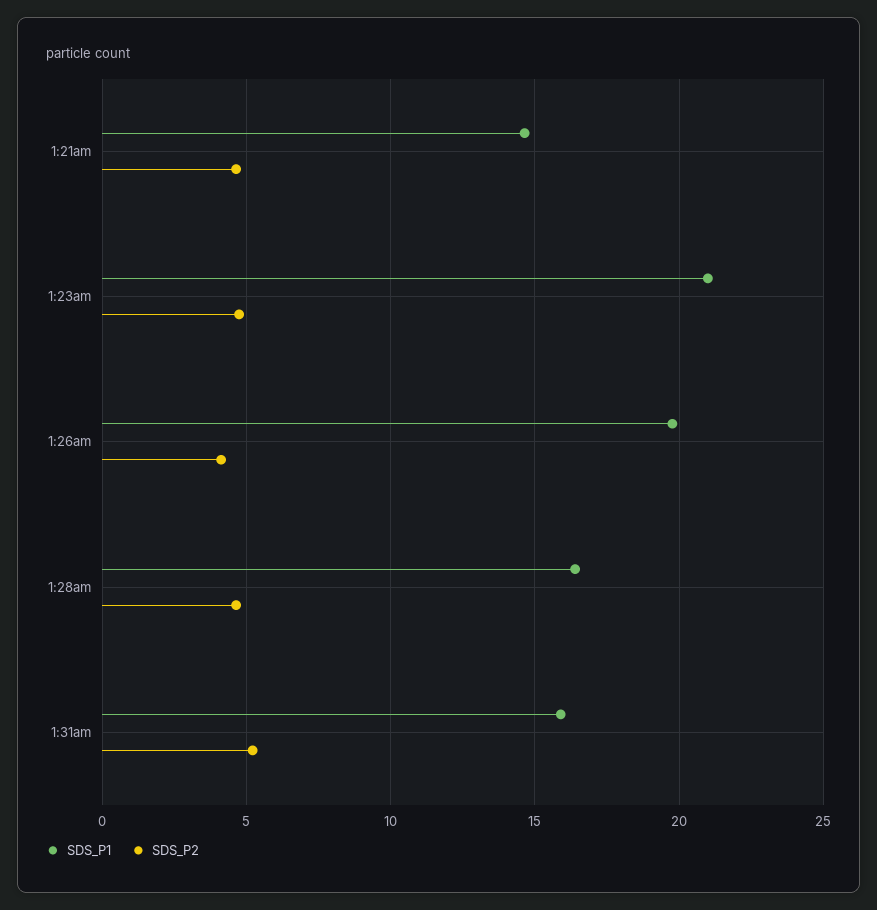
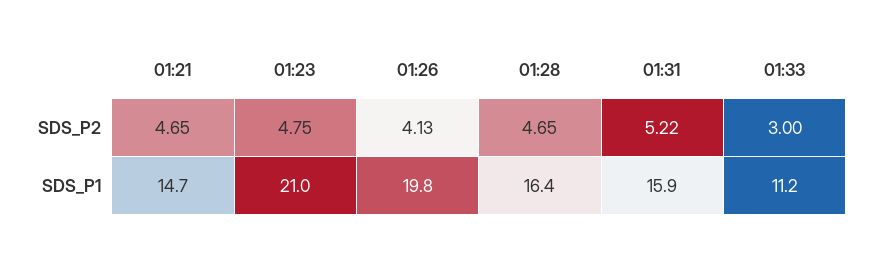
SDS_P2, 01:33: none -> 3
SDS_P1, 01:33: none -> 11.2

